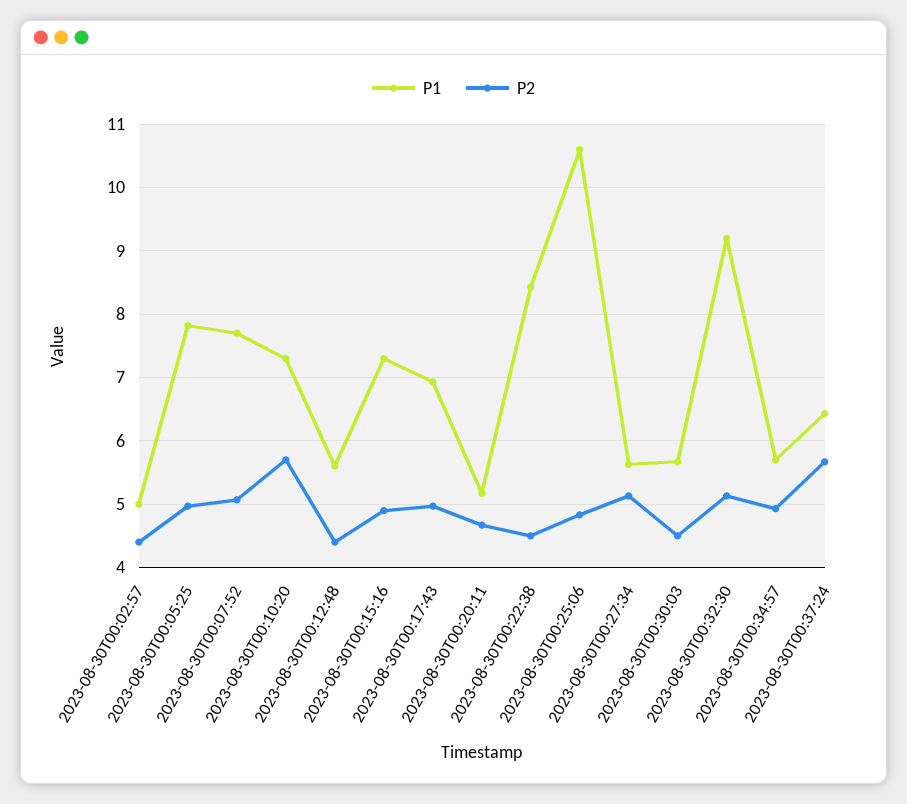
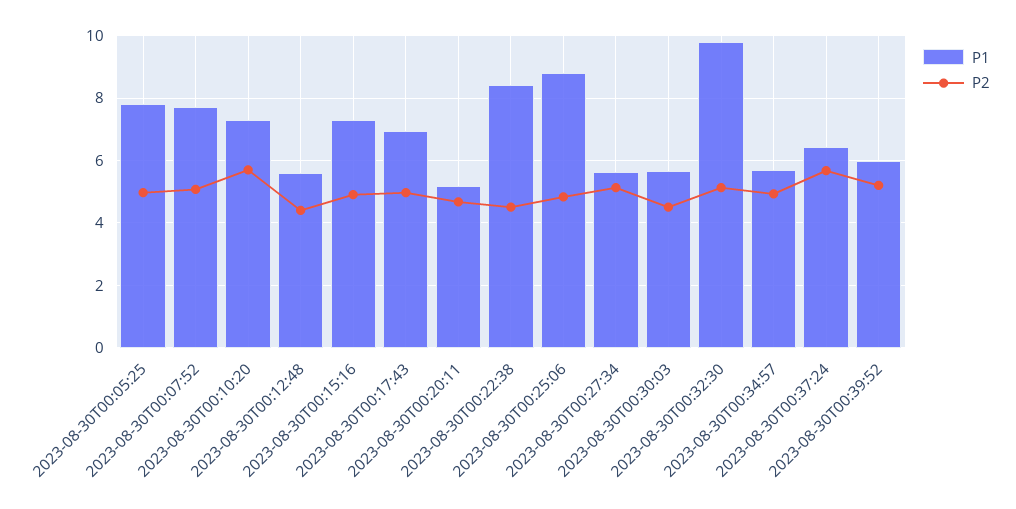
P1, 2023-08-30T00:02:57: 5 -> none
P2, 2023-08-30T00:02:57: 4.4 -> none
P1, 2023-08-30T00:25:06: 10.6 -> 8.8
P1, 2023-08-30T00:32:30: 9.2 -> 9.8
P1, 2023-08-30T00:39:52: none -> 6
P2, 2023-08-30T00:39:52: none -> 5.2

